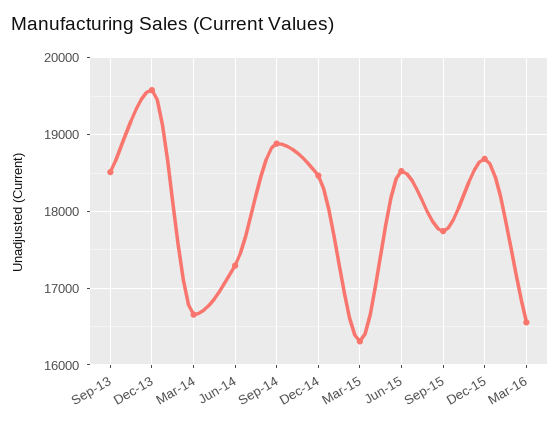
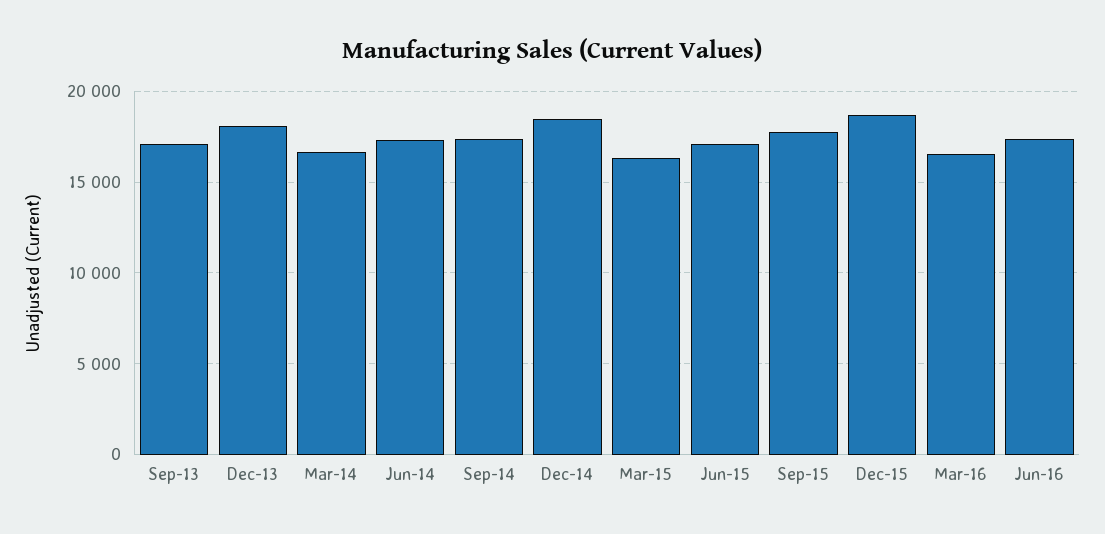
Sep-13: 18500 -> 17000
Dec-13: 19600 -> 18000
Sep-14: 18900 -> 17500
Jun-15: 18500 -> 17000
Jun-16: none -> 17500

